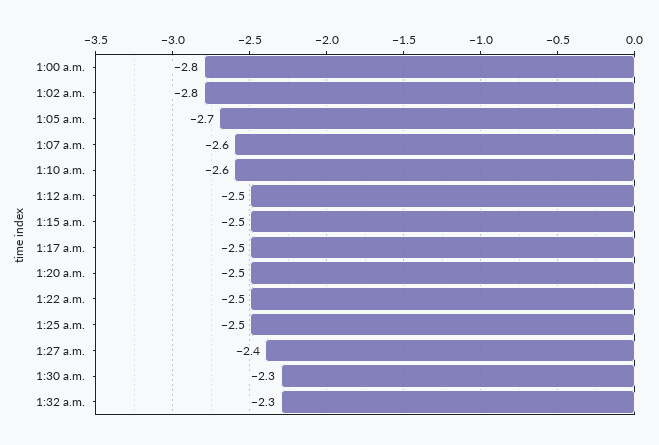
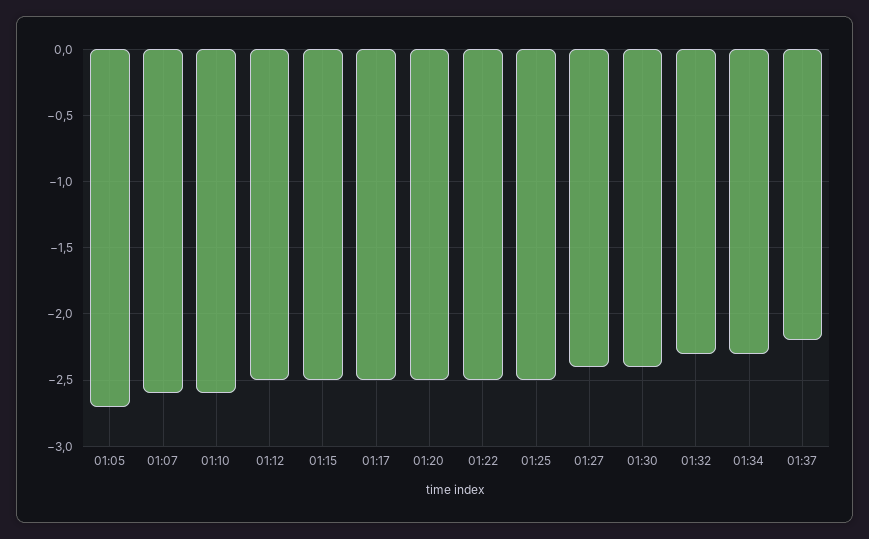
1:00 a.m.: -2.8 -> none
1:02 a.m.: -2.8 -> none
1:30 a.m.: -2.3 -> -2.4
01:34: none -> -2.3
01:37: none -> -2.2

